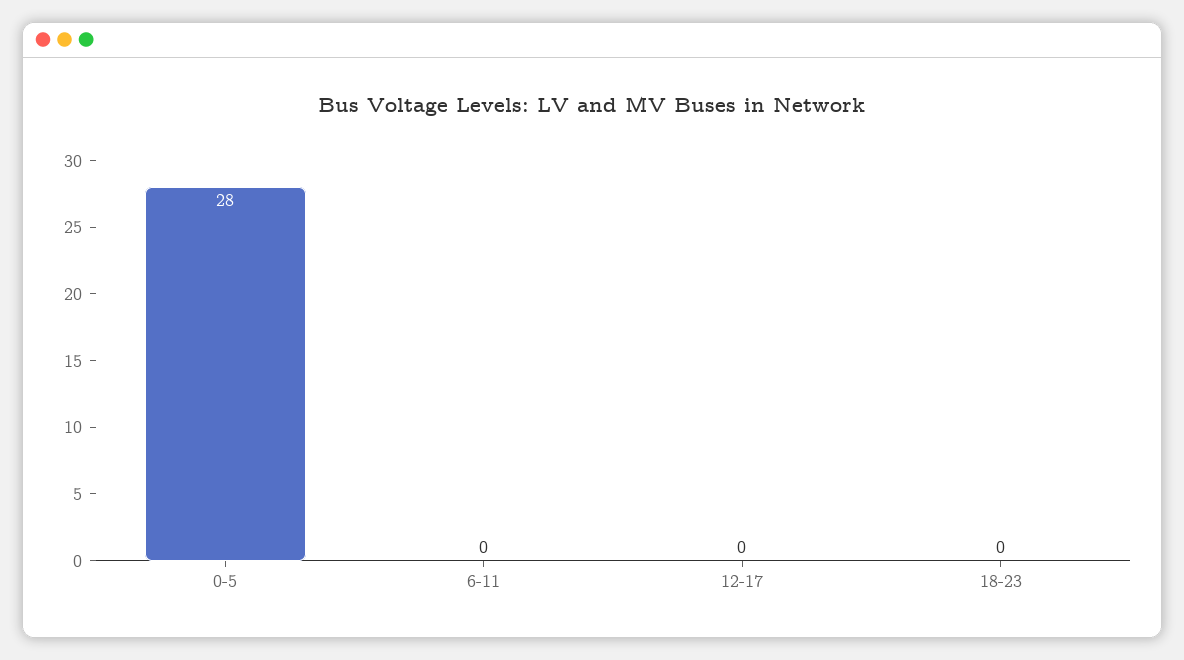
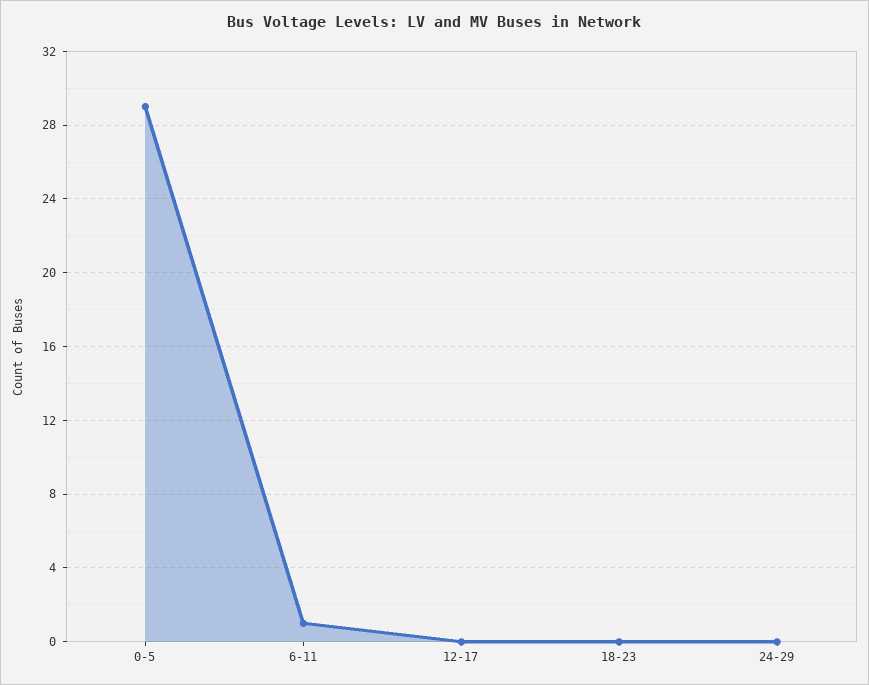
0-5: 28 -> 29
6-11: 0 -> 1
24-29: none -> 0

